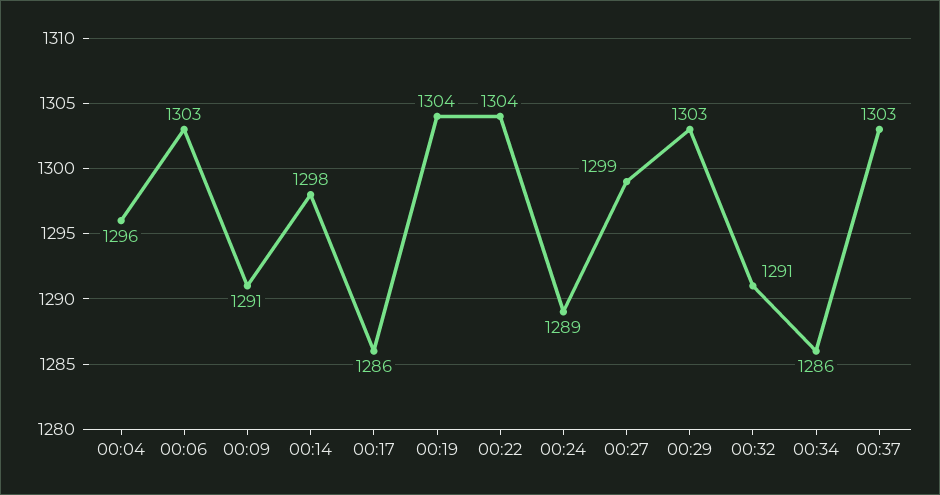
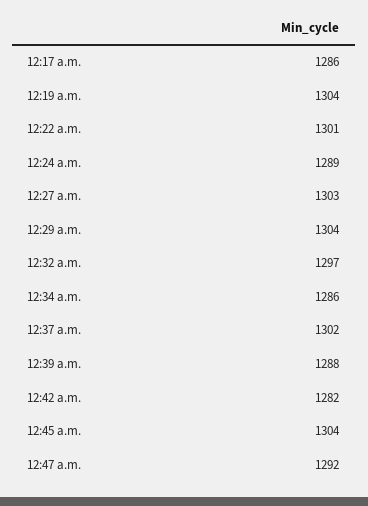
00:04: 1296 -> none
00:06: 1303 -> none
00:09: 1291 -> none
00:14: 1298 -> none
00:22: 1304 -> 1301
00:27: 1299 -> 1303
00:29: 1303 -> 1304
00:32: 1291 -> 1297
00:37: 1303 -> 1302
12:39 a.m.: none -> 1288
12:42 a.m.: none -> 1282
12:45 a.m.: none -> 1304
12:47 a.m.: none -> 1292

